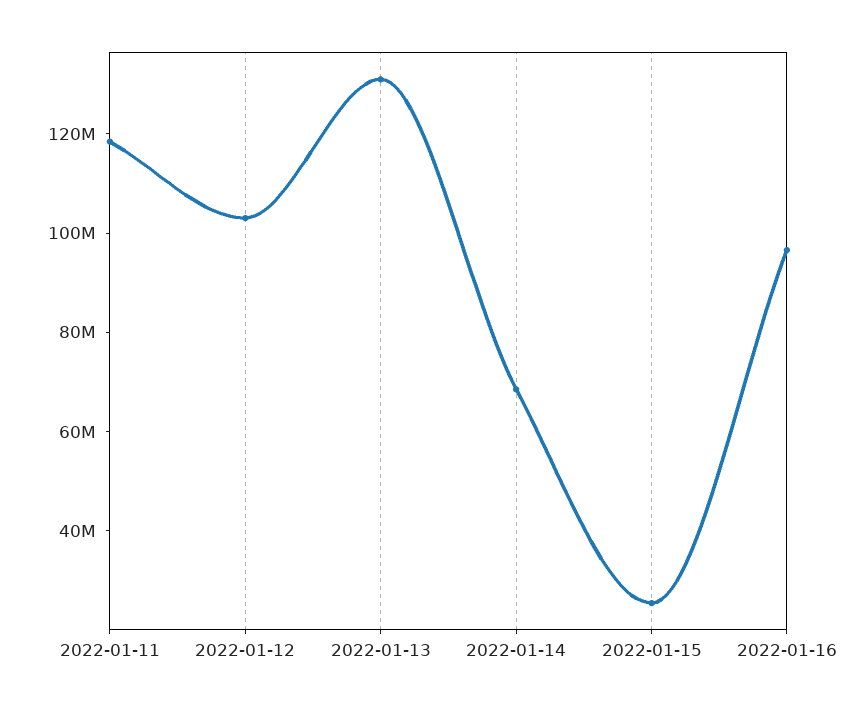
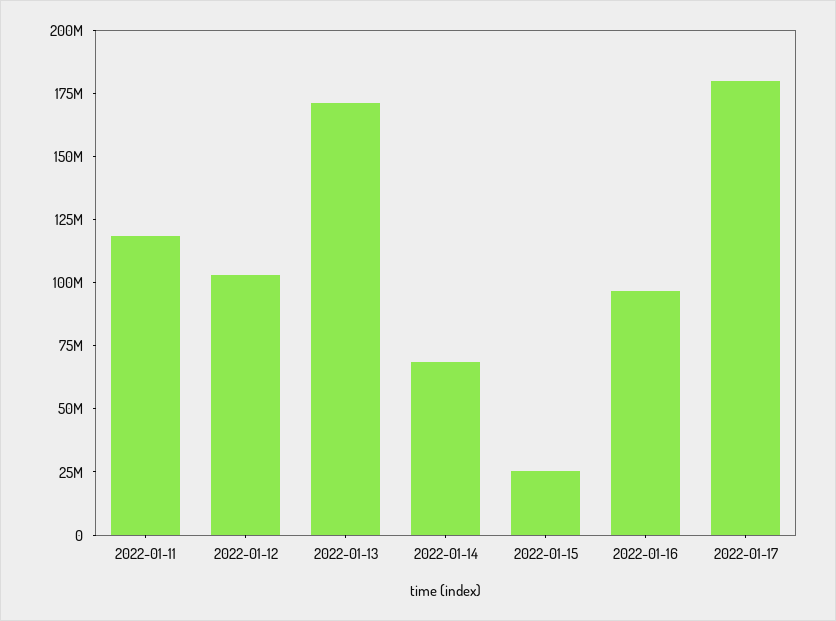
2022-01-13: 130000000 -> 170000000
2022-01-17: none -> 180000000

